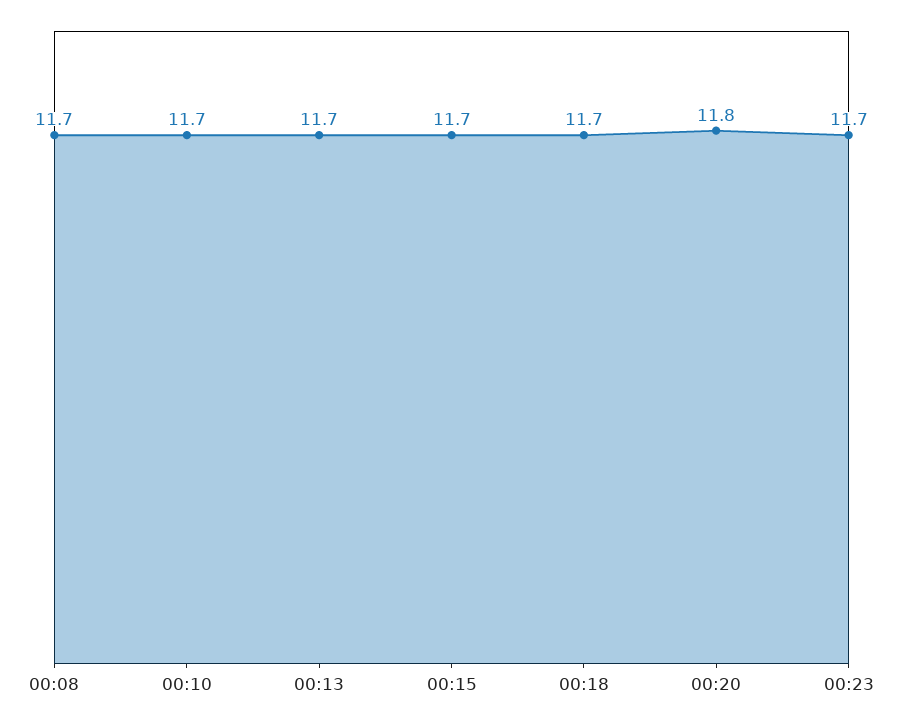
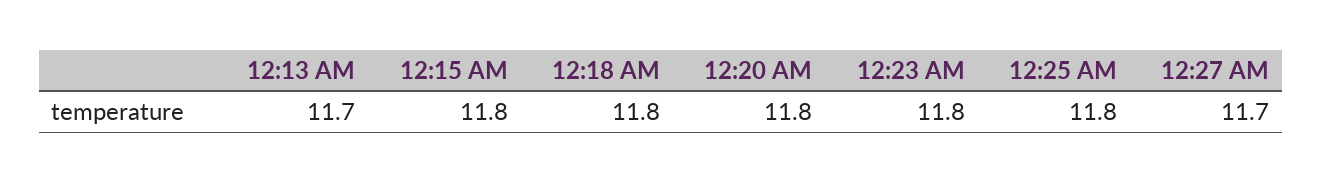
00:08: 11.7 -> none
00:10: 11.7 -> none
00:15: 11.7 -> 11.8
00:18: 11.7 -> 11.8
00:23: 11.7 -> 11.8
12:25 AM: none -> 11.8
12:27 AM: none -> 11.7

